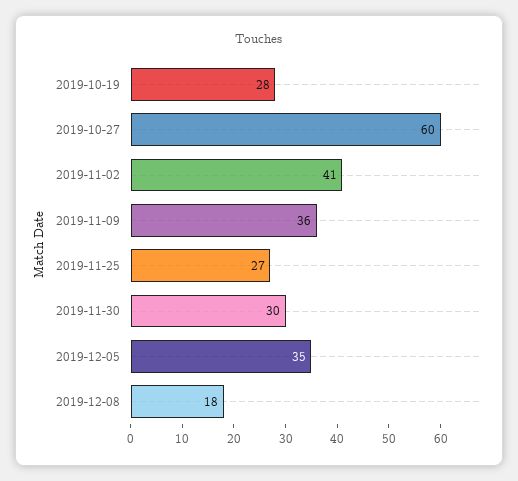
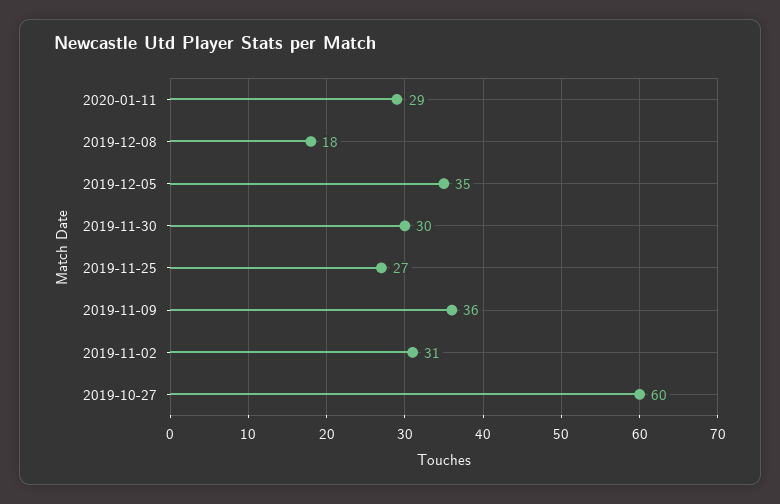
2019-10-19: 28 -> none
2019-11-02: 41 -> 31
2020-01-11: none -> 29

